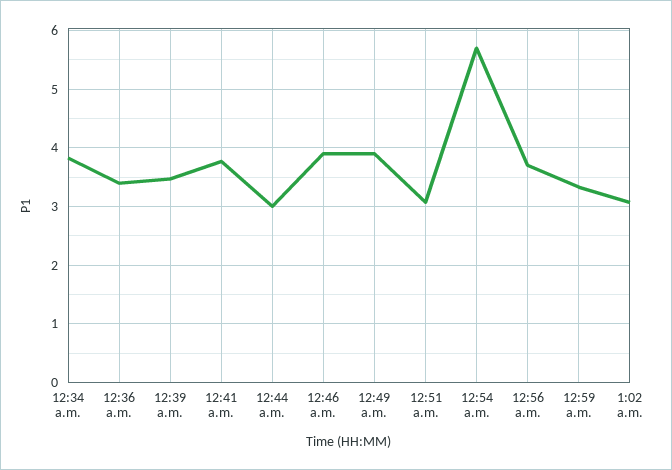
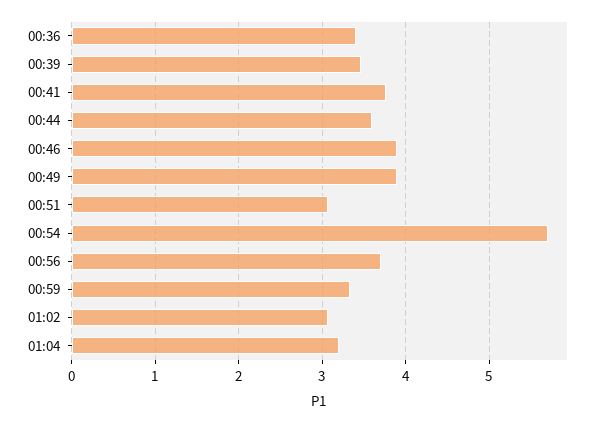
12:34 a.m.: 3.8 -> none
12:44 a.m.: 3 -> 3.6
01:04: none -> 3.2

